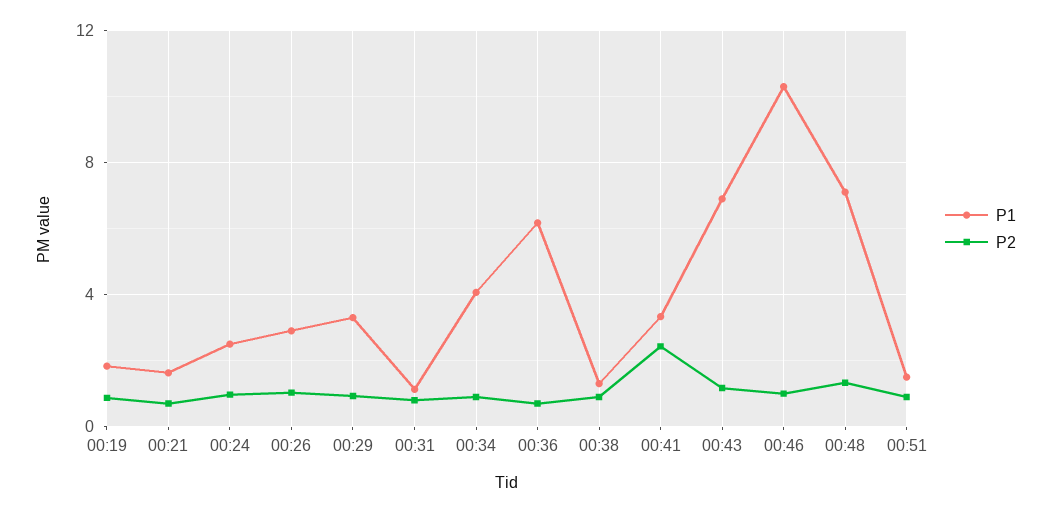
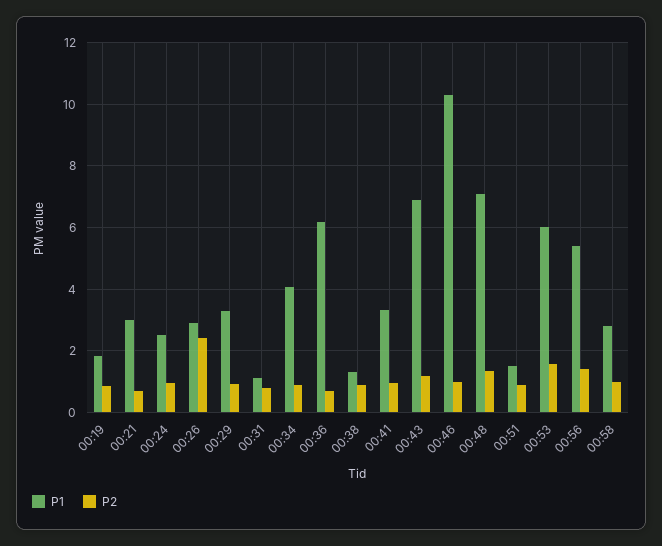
P1, 00:21: 1.5 -> 3
P2, 00:26: 1 -> 2.4
P2, 00:41: 2.5 -> 1
P1, 00:53: none -> 6
P2, 00:53: none -> 1.6
P1, 00:56: none -> 5.4
P2, 00:56: none -> 1.4
P1, 00:58: none -> 2.8
P2, 00:58: none -> 1

